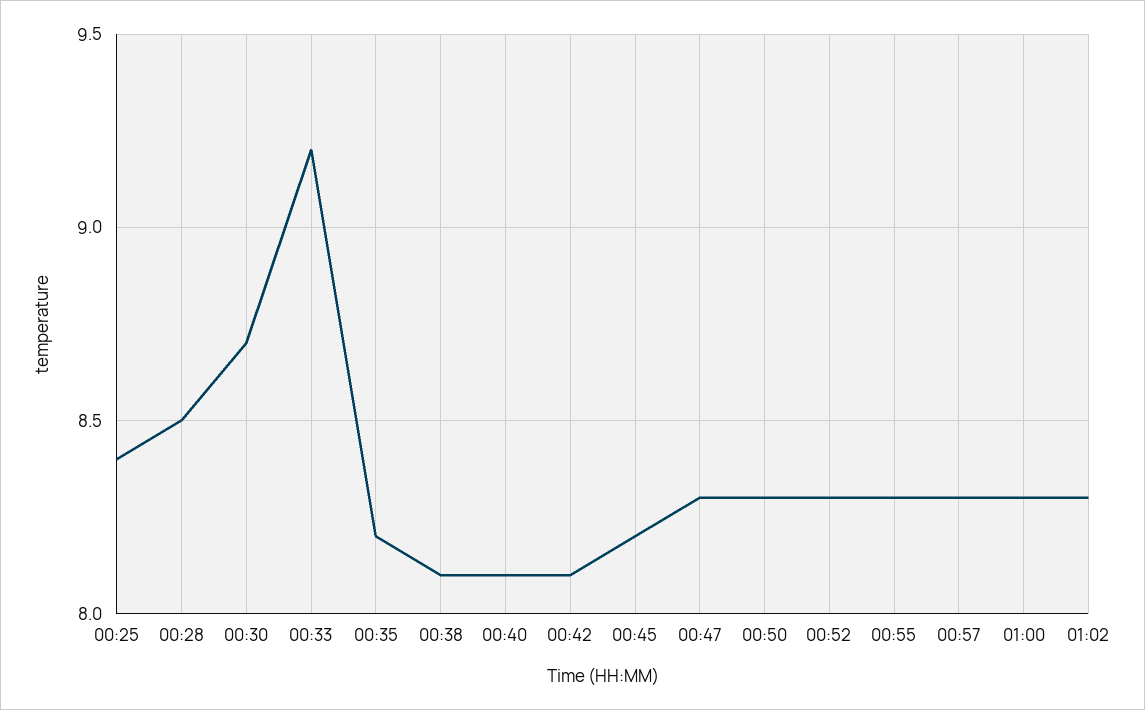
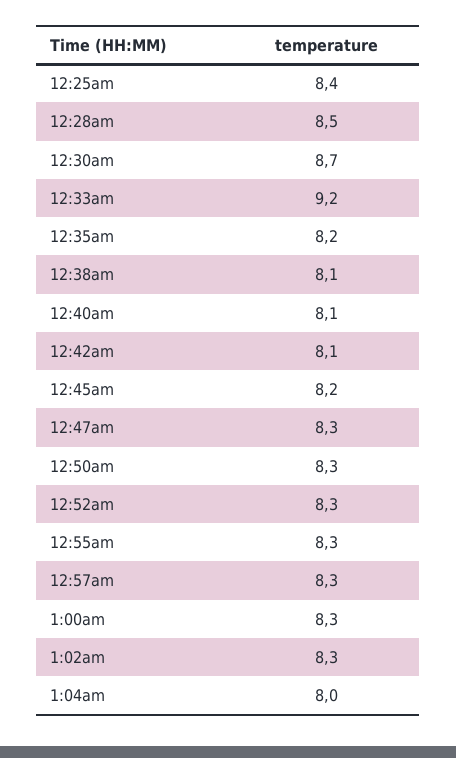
1:04am: none -> 8

